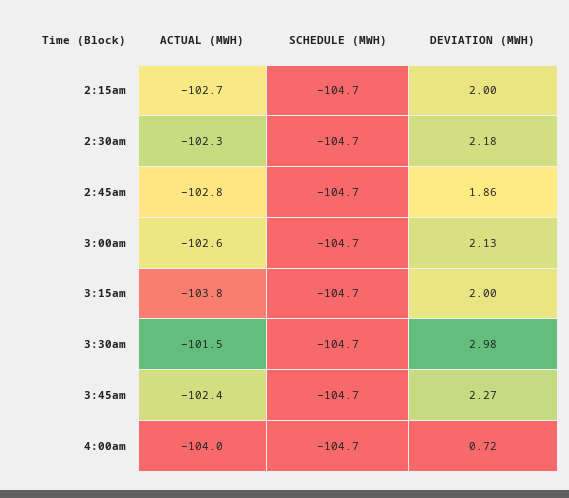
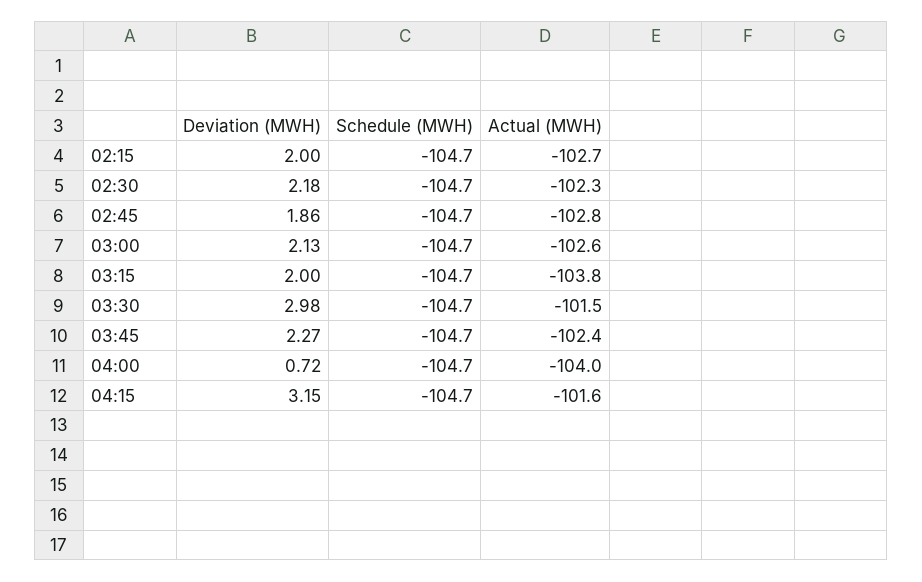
DEVIATION (MWH), 04:15: none -> 3.15
SCHEDULE (MWH), 04:15: none -> -104.7
ACTUAL (MWH), 04:15: none -> -101.6

